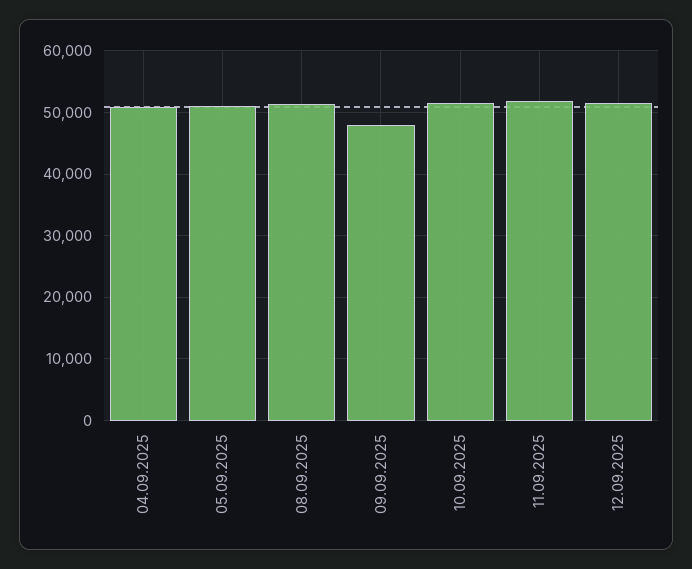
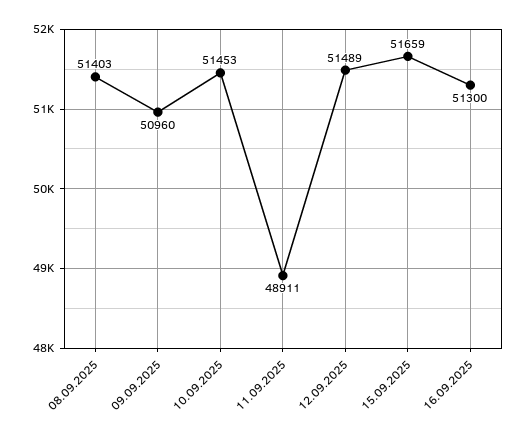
04.09.2025: 51000 -> none
05.09.2025: 51000 -> none
09.09.2025: 48000 -> 50960
11.09.2025: 52000 -> 48911
15.09.2025: none -> 51659
16.09.2025: none -> 51300

